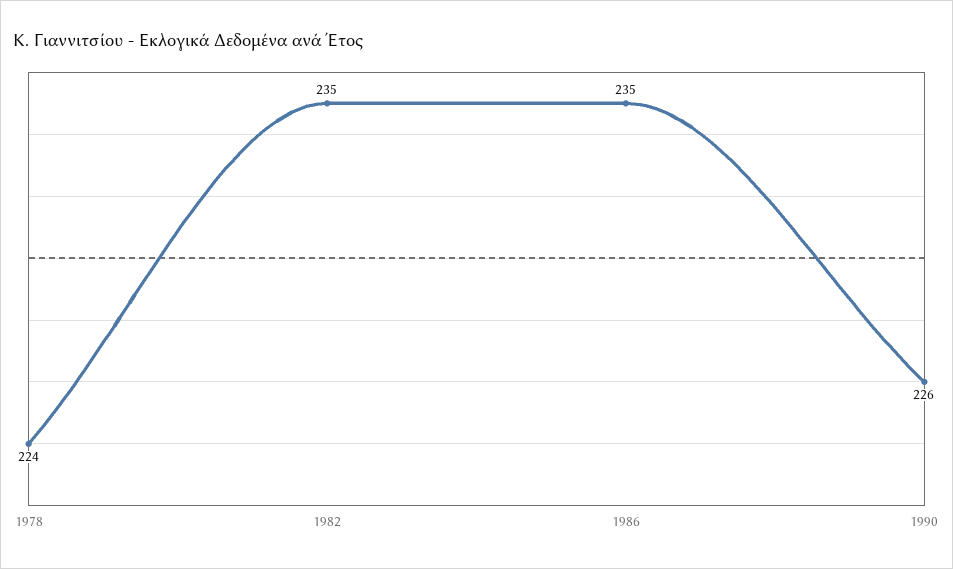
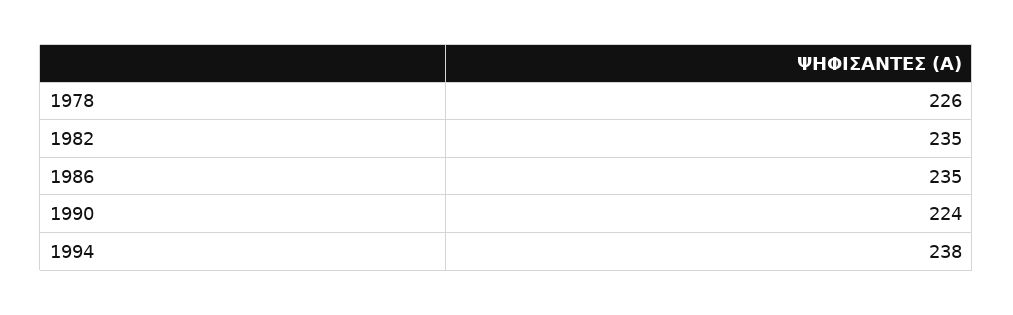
1978: 224 -> 226
1990: 226 -> 224
1994: none -> 238

